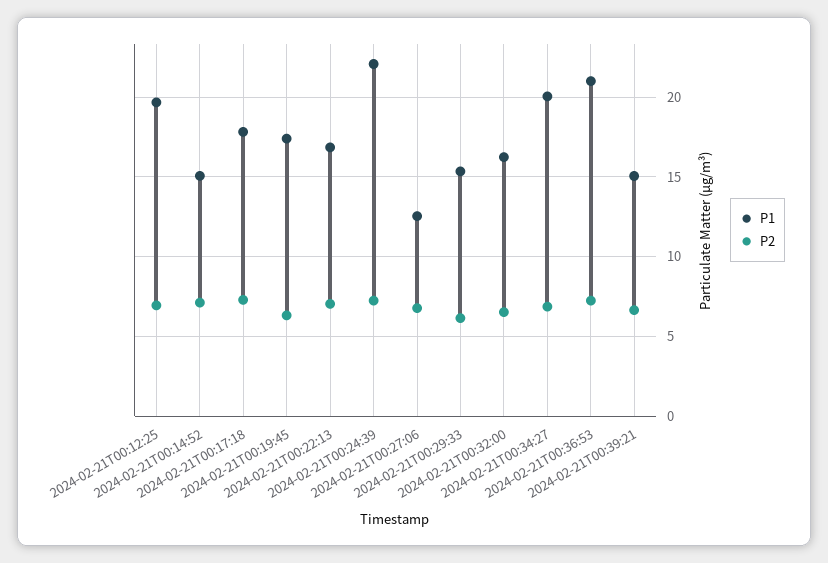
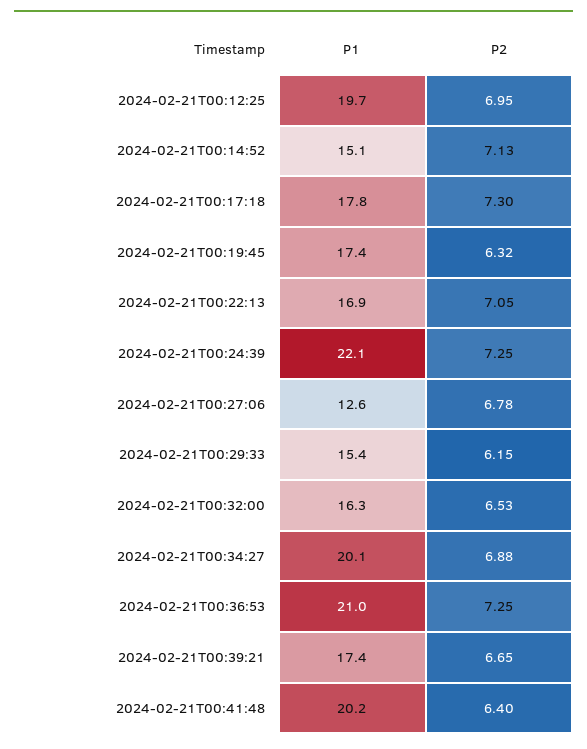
P1, 2024-02-21T00:39:21: 15 -> 17.4
P1, 2024-02-21T00:41:48: none -> 20.2
P2, 2024-02-21T00:41:48: none -> 6.4

